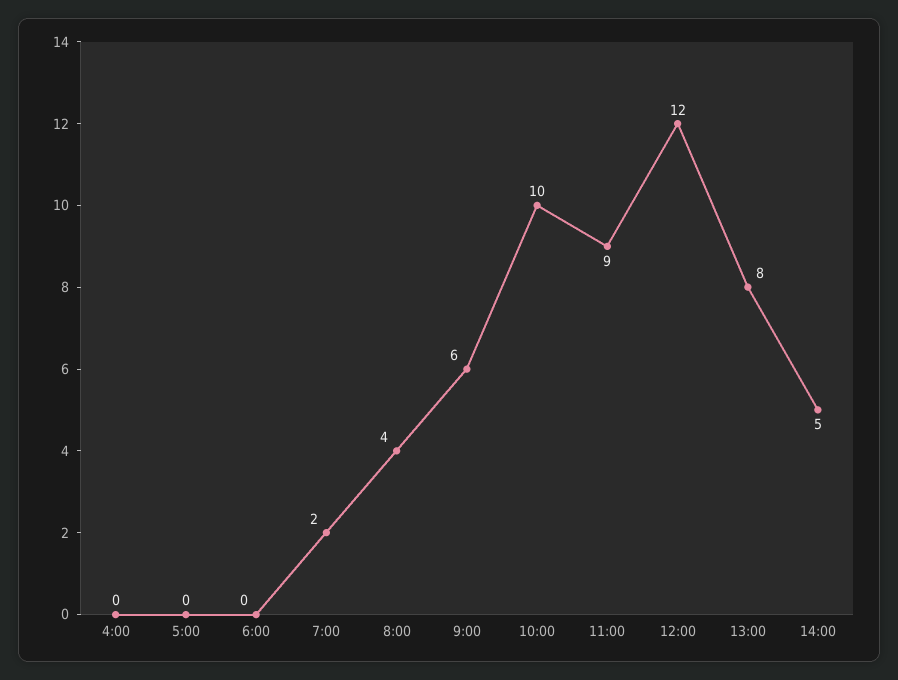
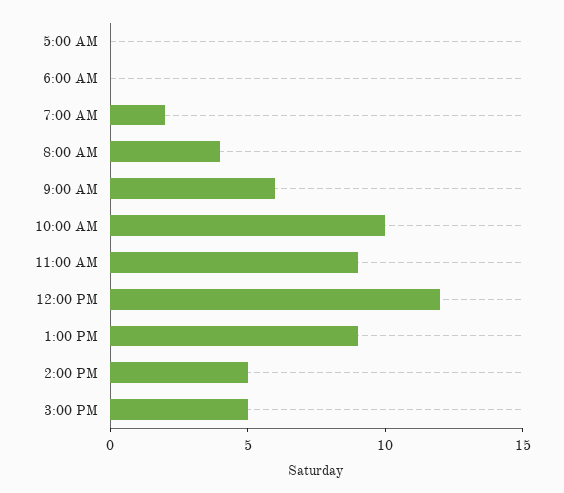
4:00: 0 -> none
13:00: 8 -> 9
3:00 PM: none -> 5

